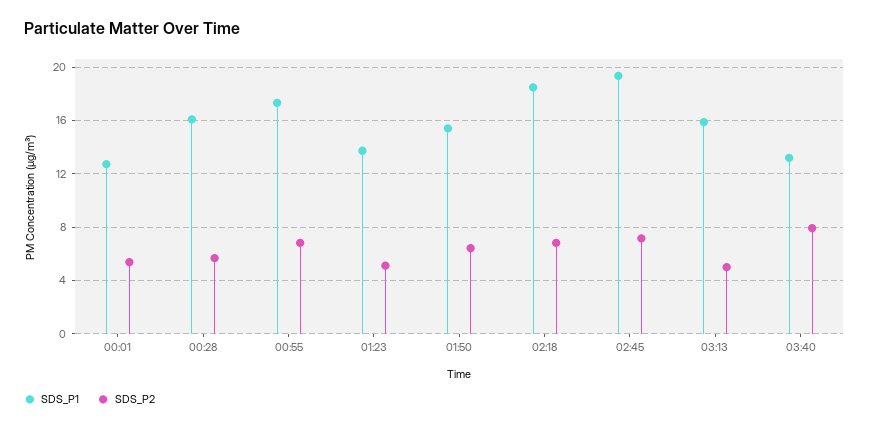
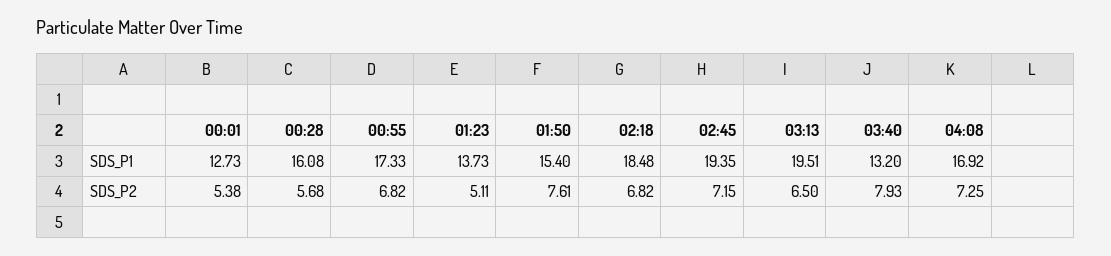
SDS_P2, 01:50: 6.5 -> 7.61
SDS_P1, 03:13: 16 -> 19.51
SDS_P2, 03:13: 5 -> 6.5
SDS_P1, 04:08: none -> 16.92
SDS_P2, 04:08: none -> 7.25

